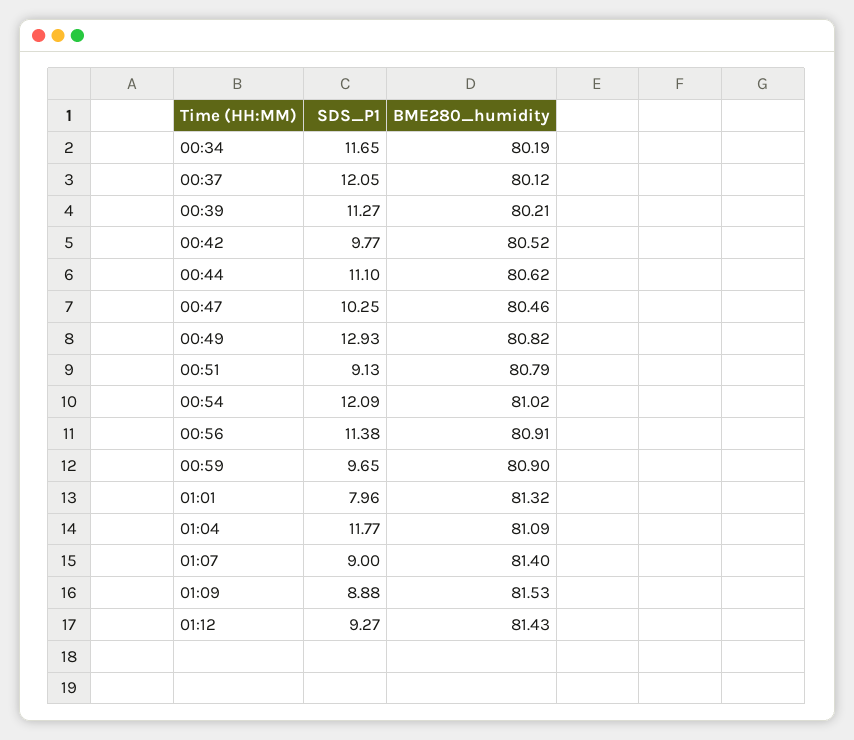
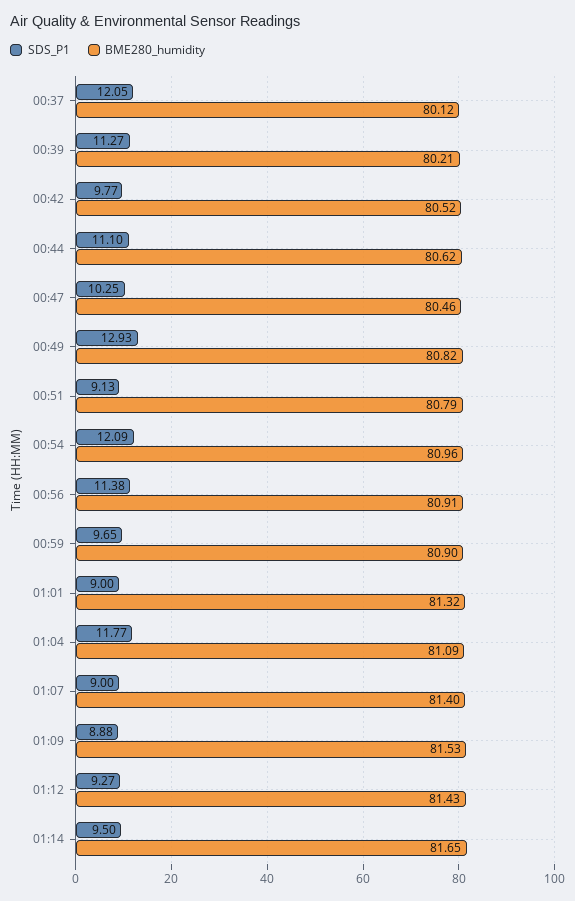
SDS_P1, 00:34: 11.65 -> none
BME280_humidity, 00:34: 80.19 -> none
BME280_humidity, 00:54: 81.02 -> 80.96
SDS_P1, 01:01: 7.96 -> 9
SDS_P1, 01:14: none -> 9.5
BME280_humidity, 01:14: none -> 81.65

